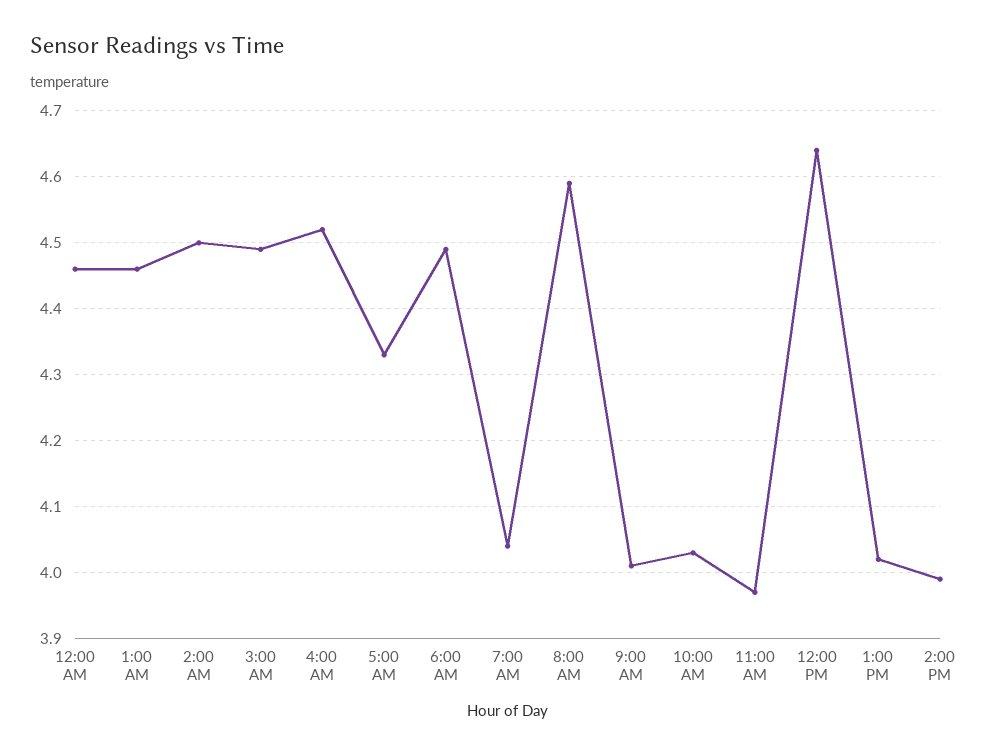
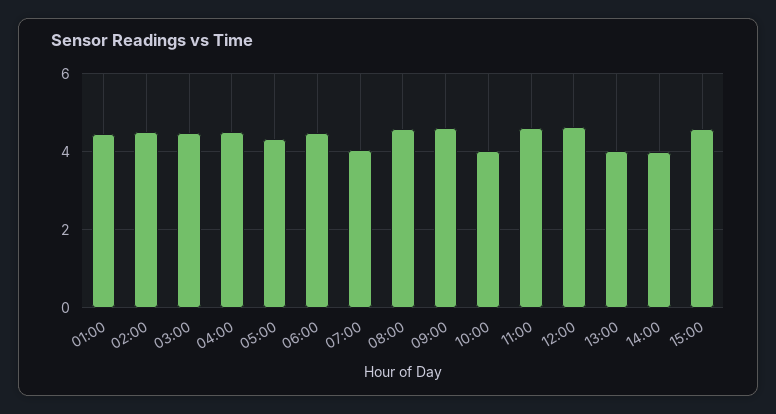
12:00 AM: 4.46 -> none
9:00 AM: 4.01 -> 4.6
11:00 AM: 3.97 -> 4.6
15:00: none -> 4.6

